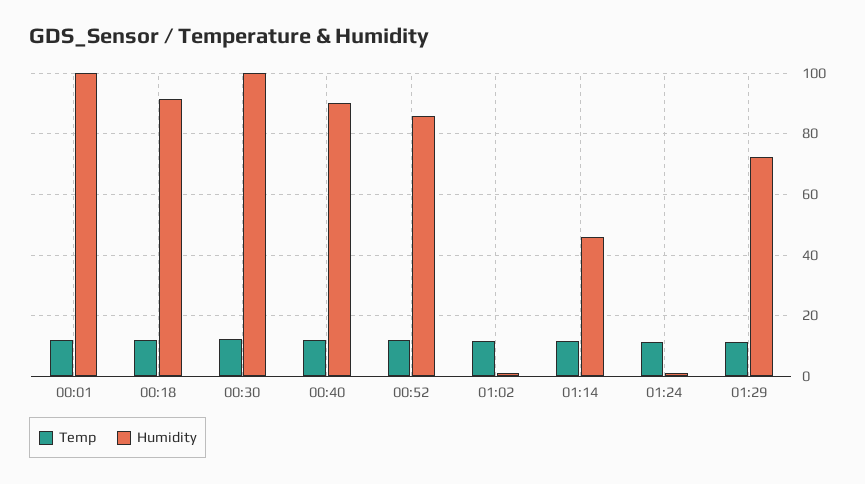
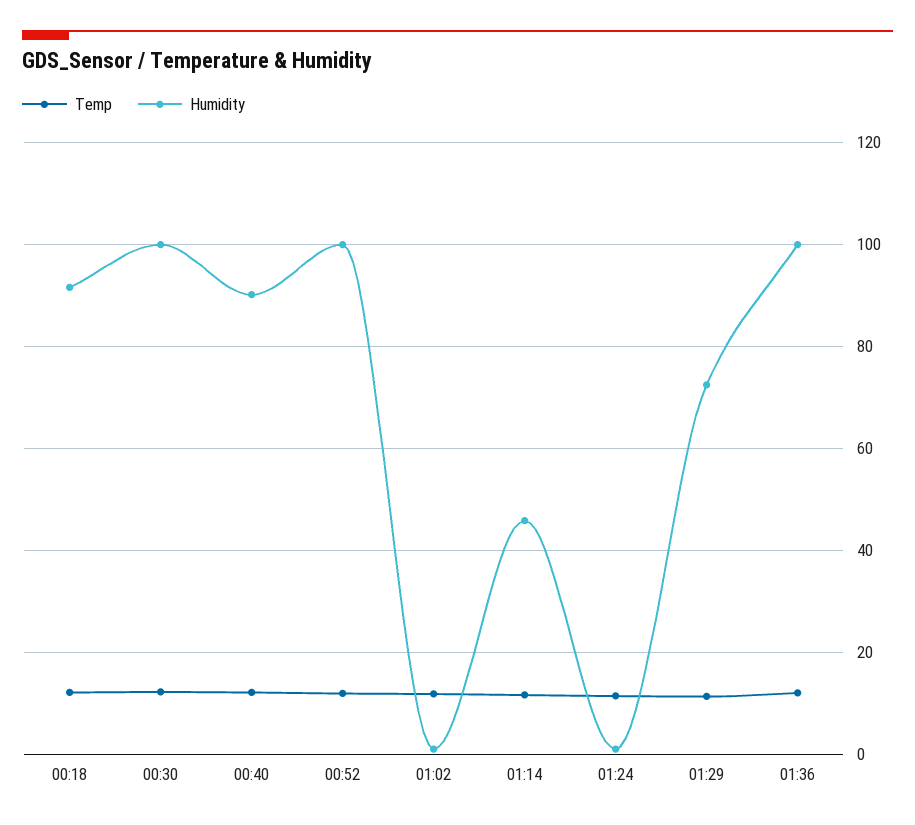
Temp, 00:01: 12 -> none
Humidity, 00:01: 100 -> none
Humidity, 00:52: 86 -> 100
Temp, 01:36: none -> 12
Humidity, 01:36: none -> 100

